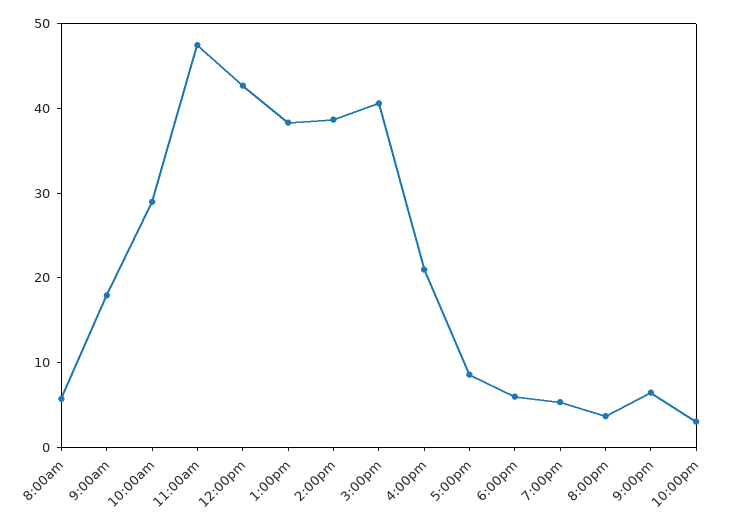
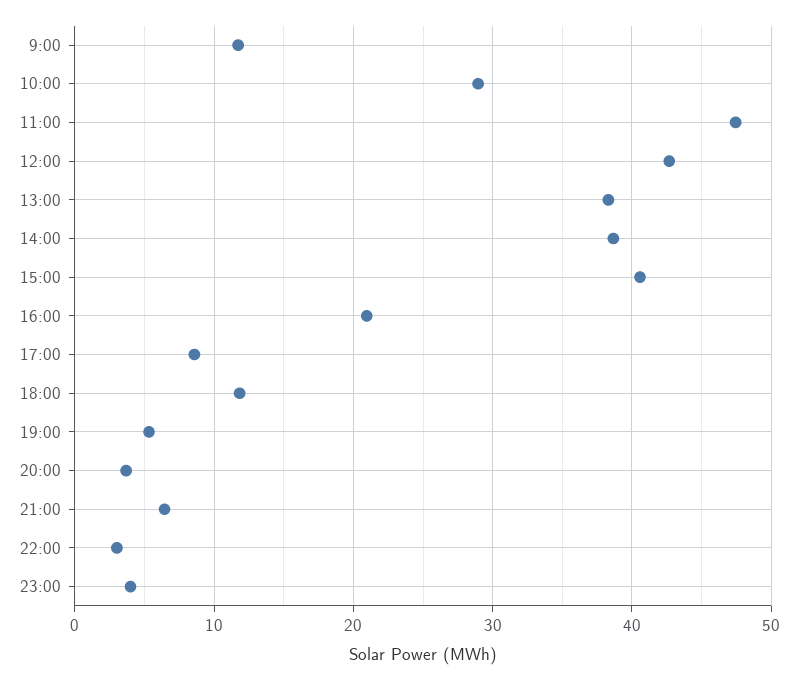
8:00am: 6 -> none
9:00am: 18 -> 12
6:00pm: 6 -> 12
23:00: none -> 4

